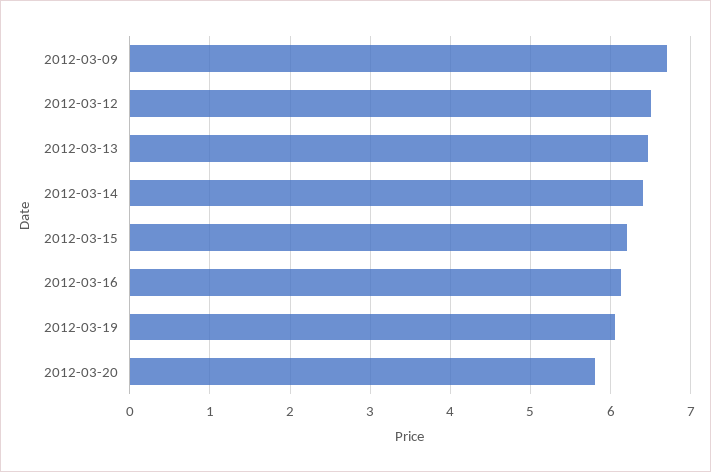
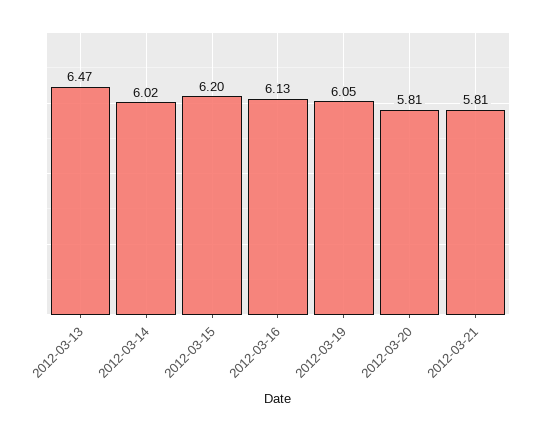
2012-03-09: 6.7 -> none
2012-03-12: 6.5 -> none
2012-03-14: 6.4 -> 6.02
2012-03-21: none -> 5.81

